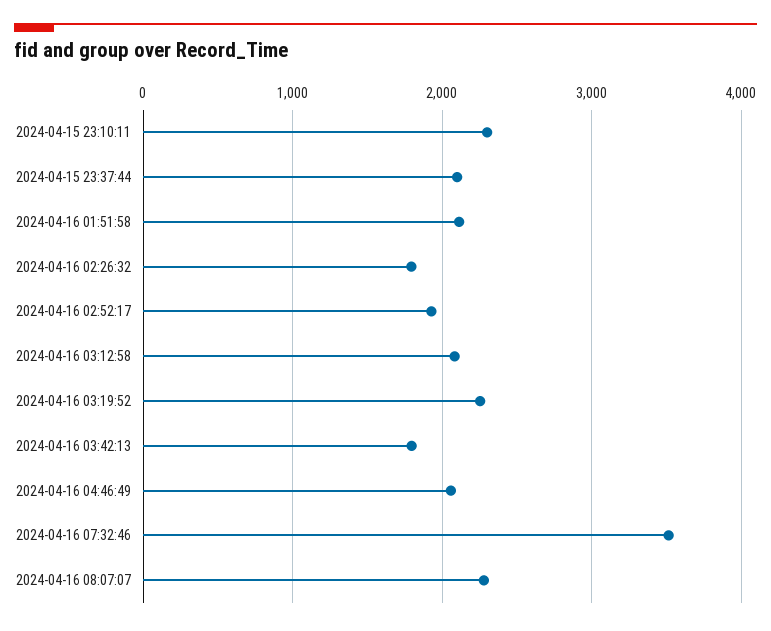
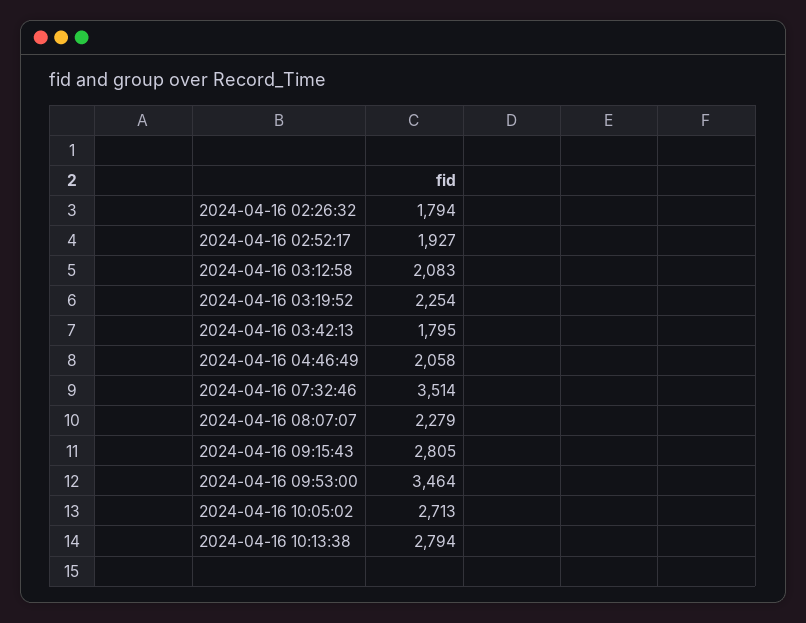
2024-04-15 23:10:11: 2300 -> none
2024-04-15 23:37:44: 2100 -> none
2024-04-16 01:51:58: 2100 -> none
2024-04-16 09:15:43: none -> 2805
2024-04-16 09:53:00: none -> 3464
2024-04-16 10:05:02: none -> 2713
2024-04-16 10:13:38: none -> 2794

